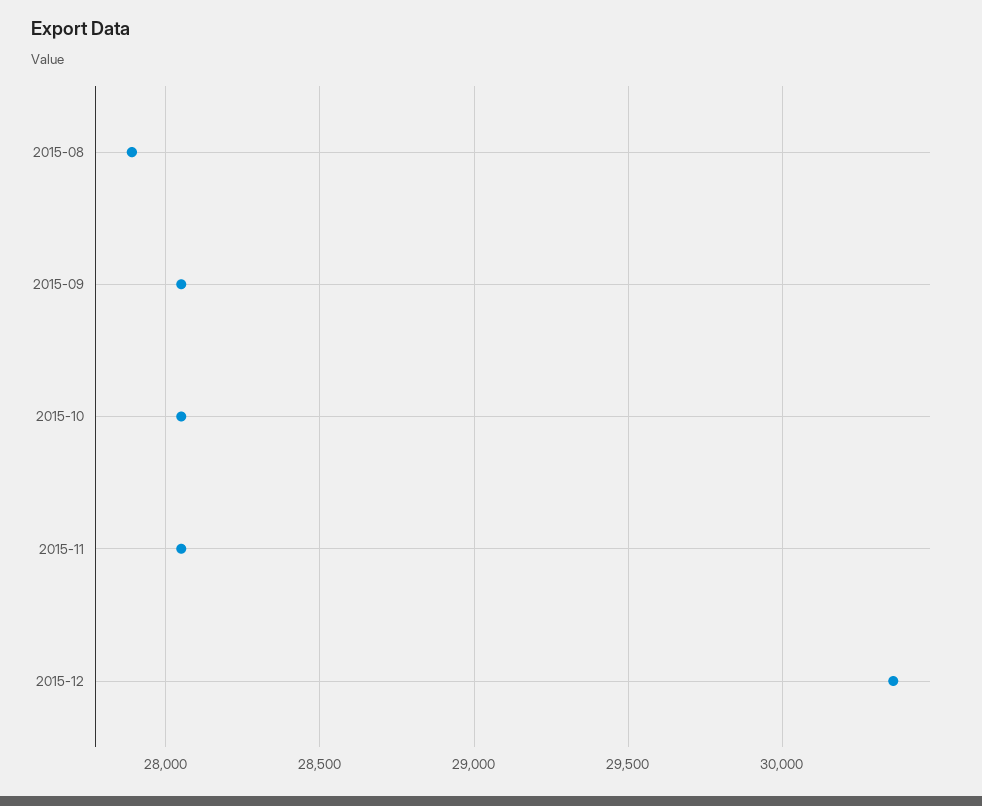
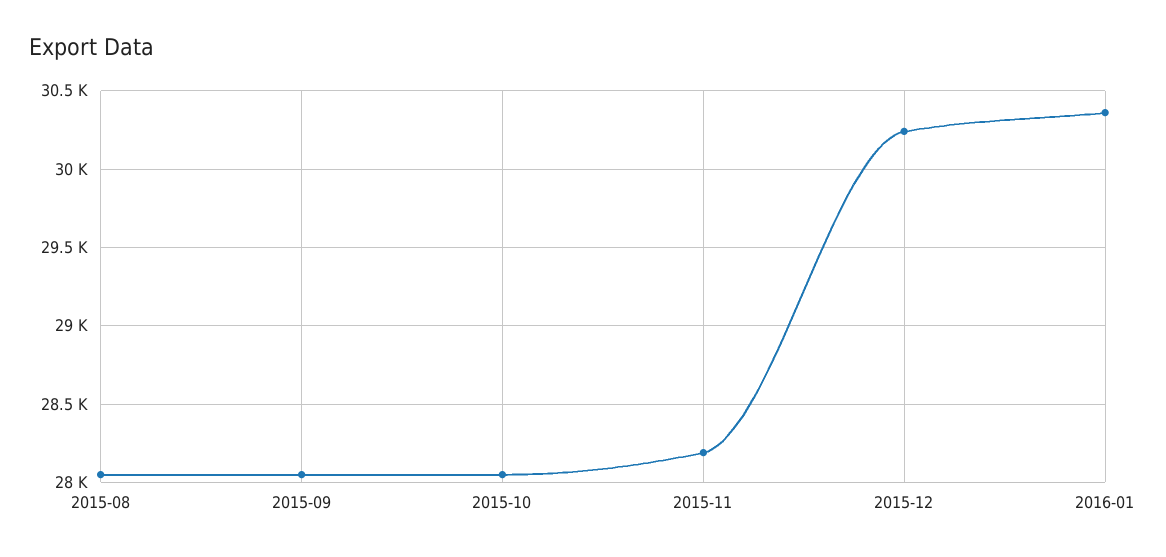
2015-08: 27900 -> 28050
2015-11: 28050 -> 28200
2015-12: 30350 -> 30250
2016-01: none -> 30350

